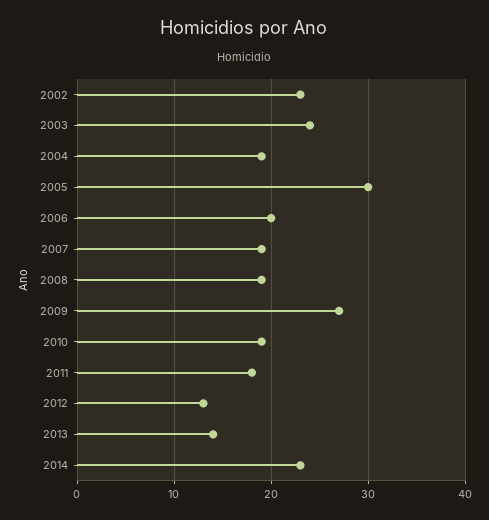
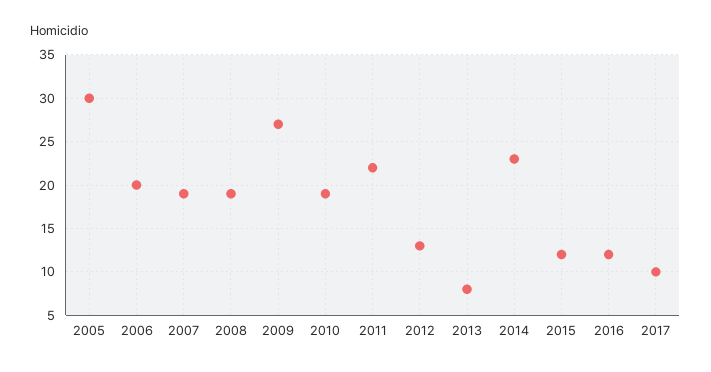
2002: 23 -> none
2003: 24 -> none
2004: 19 -> none
2011: 18 -> 22
2013: 14 -> 8
2015: none -> 12
2016: none -> 12
2017: none -> 10

